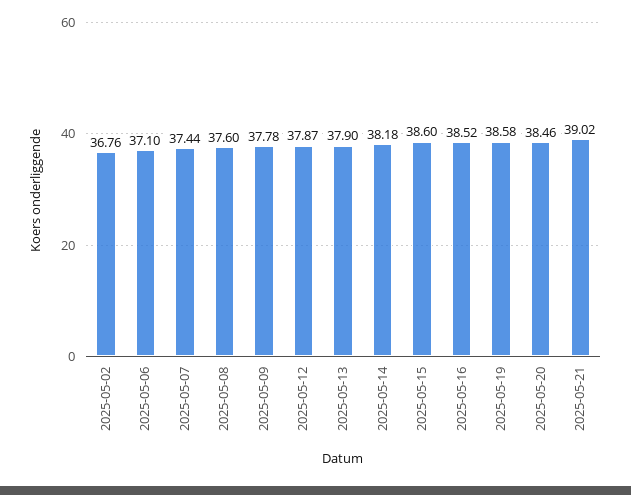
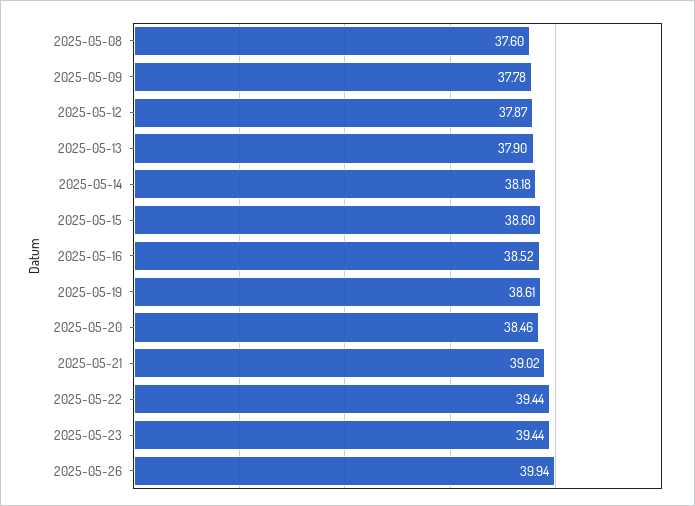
2025-05-02: 36.76 -> none
2025-05-06: 37.1 -> none
2025-05-07: 37.44 -> none
2025-05-19: 38.58 -> 38.61
2025-05-22: none -> 39.44
2025-05-23: none -> 39.44
2025-05-26: none -> 39.94

